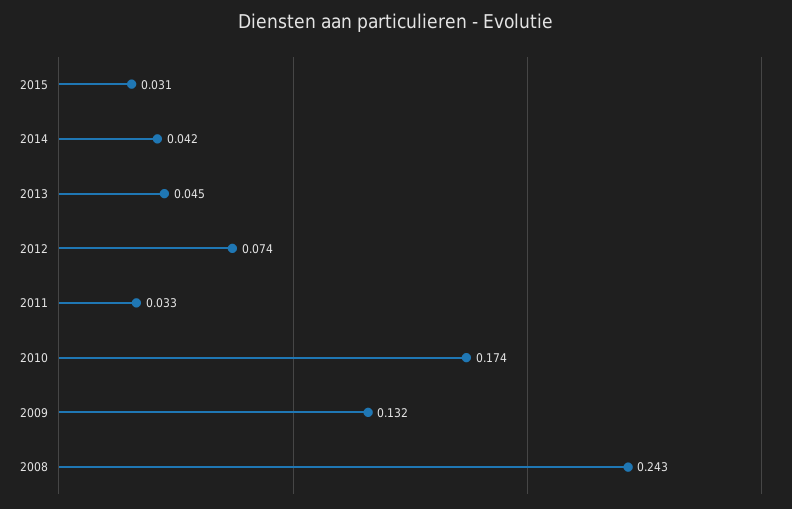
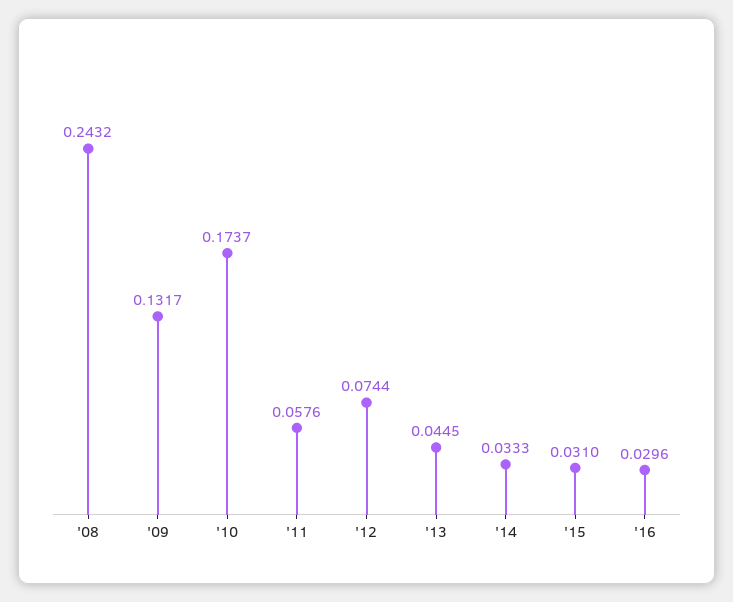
2014: 0.042 -> 0.0333
2011: 0.033 -> 0.0576
'16: none -> 0.0296

